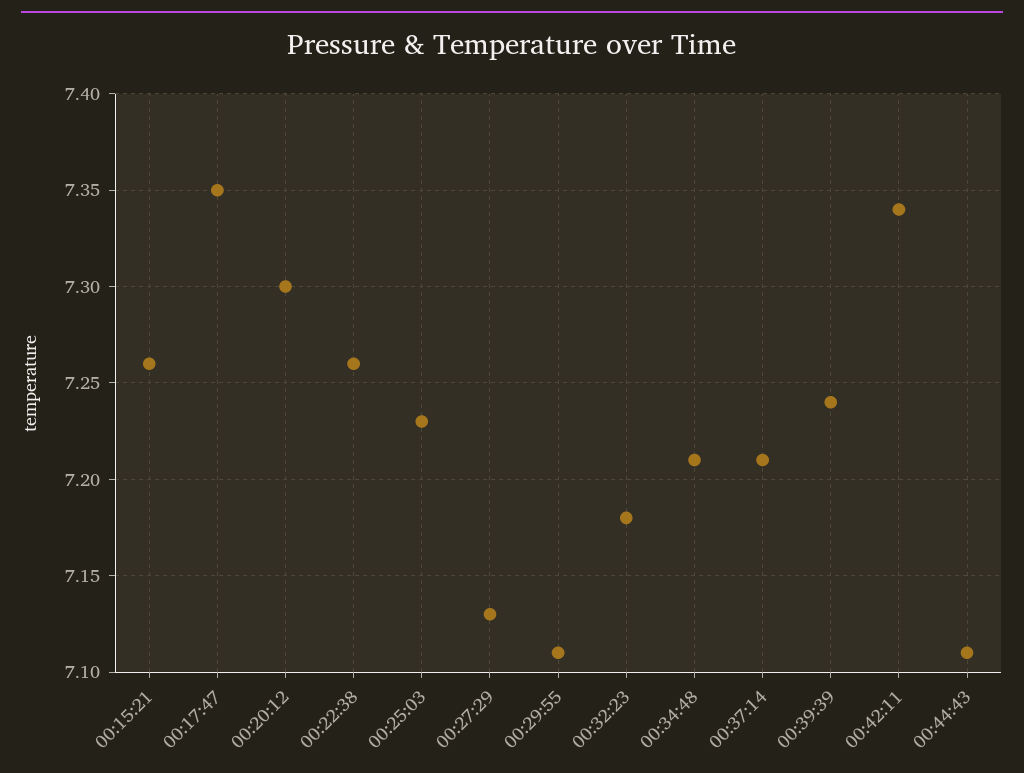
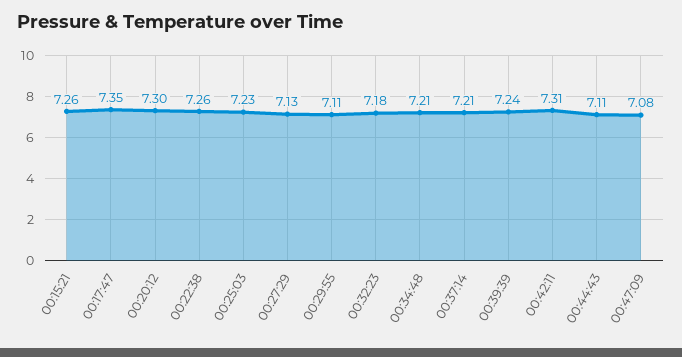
00:42:11: 7.34 -> 7.31
00:47:09: none -> 7.08

